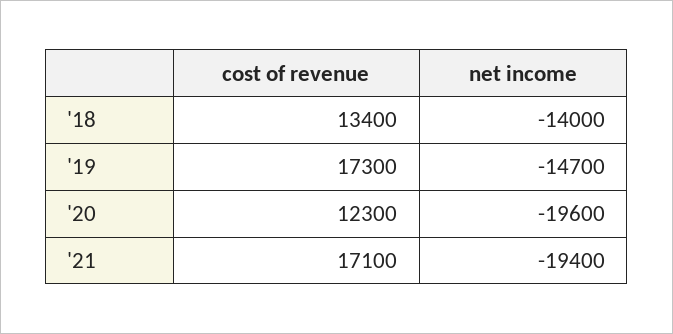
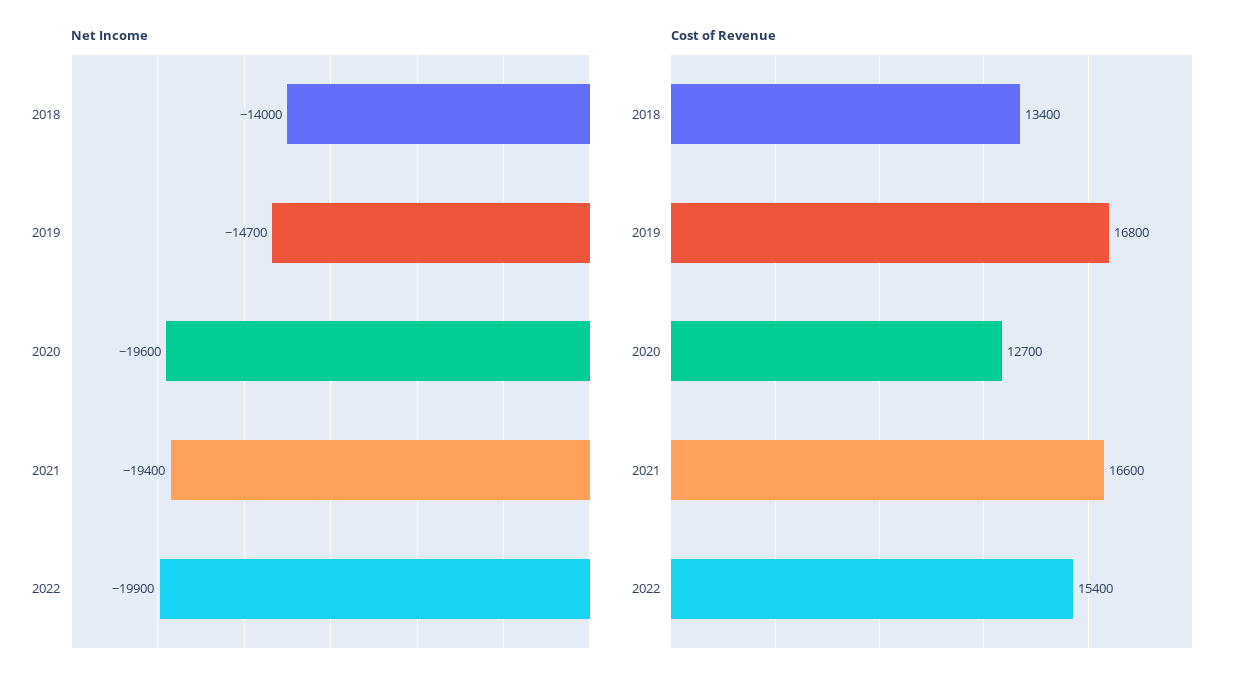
cost of revenue, '19: 17300 -> 16800
cost of revenue, '20: 12300 -> 12700
cost of revenue, '21: 17100 -> 16600
net income, 2022: none -> -19900
cost of revenue, 2022: none -> 15400

